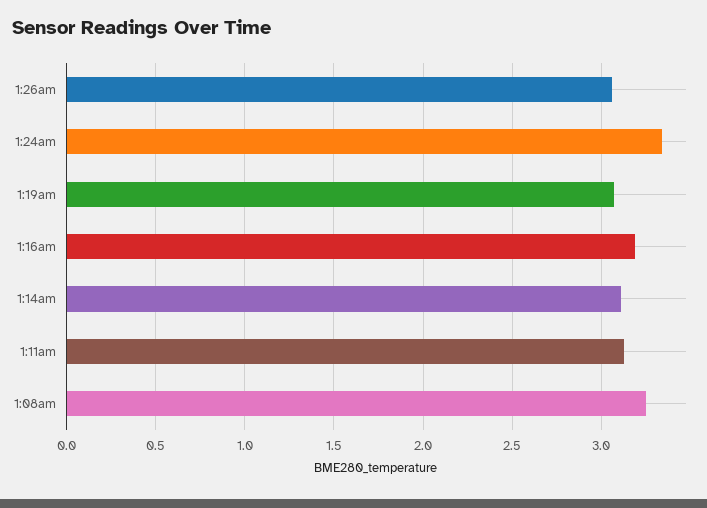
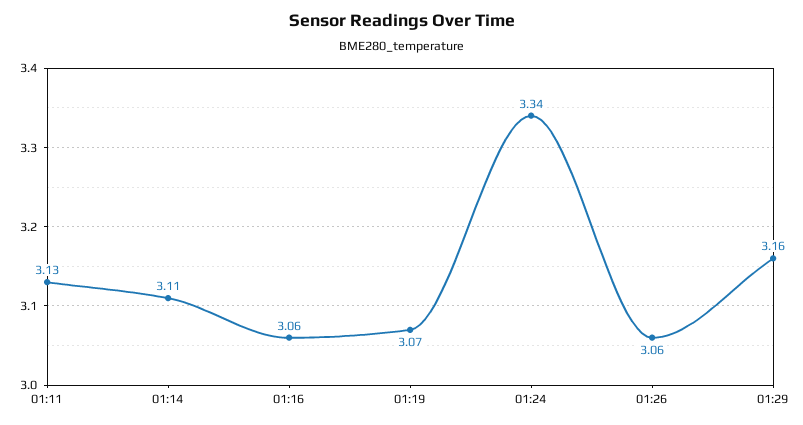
1:16am: 3.2 -> 3.06
1:08am: 3.25 -> none
01:29: none -> 3.16

